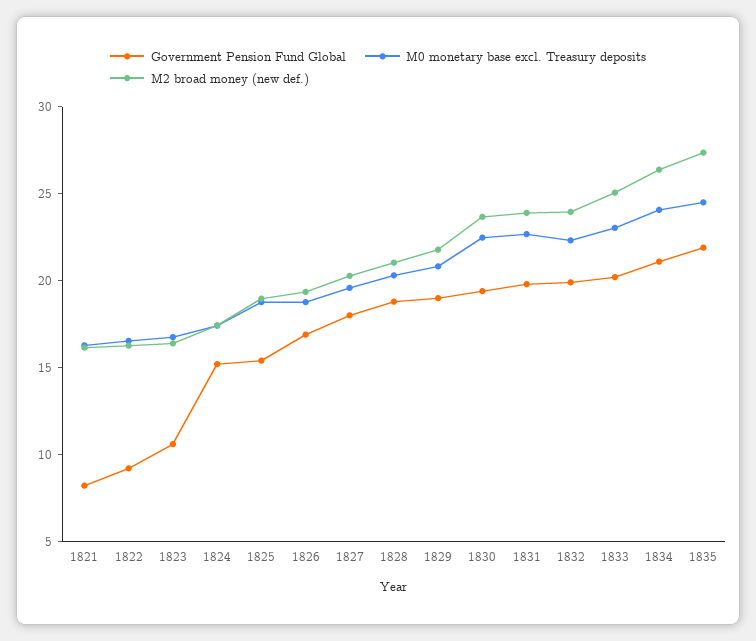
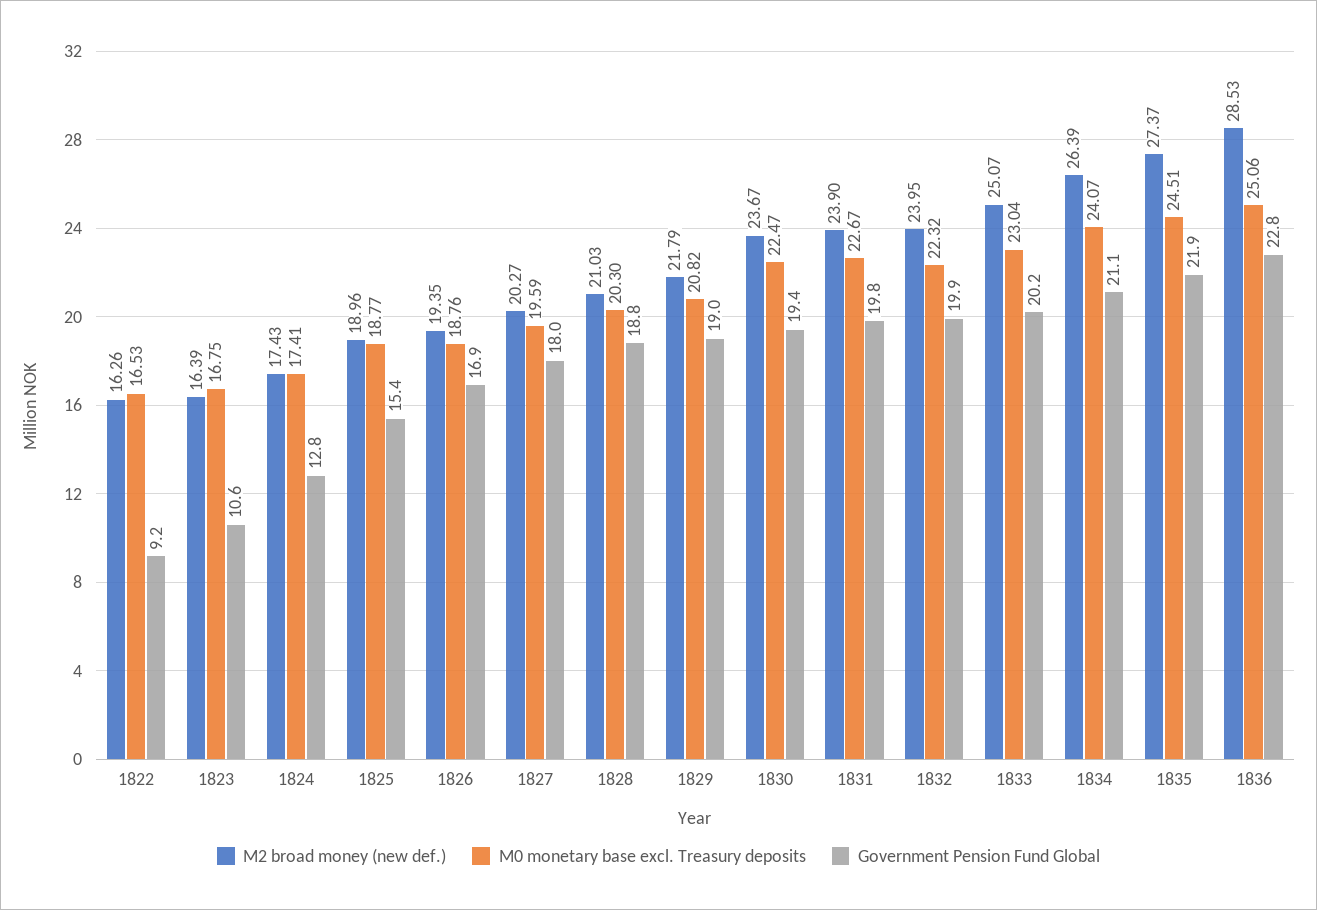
Government Pension Fund Global, 1821: 8 -> none
M0 monetary base excl. Treasury deposits, 1821: 16 -> none
M2 broad money (new def.), 1821: 16 -> none
Government Pension Fund Global, 1824: 15 -> 12.8
M2 broad money (new def.), 1836: none -> 28.53
M0 monetary base excl. Treasury deposits, 1836: none -> 25.06
Government Pension Fund Global, 1836: none -> 22.8

